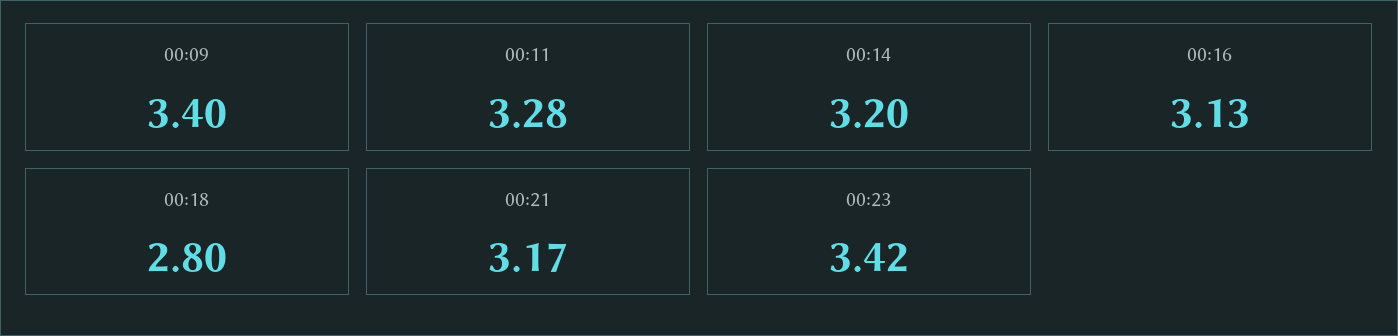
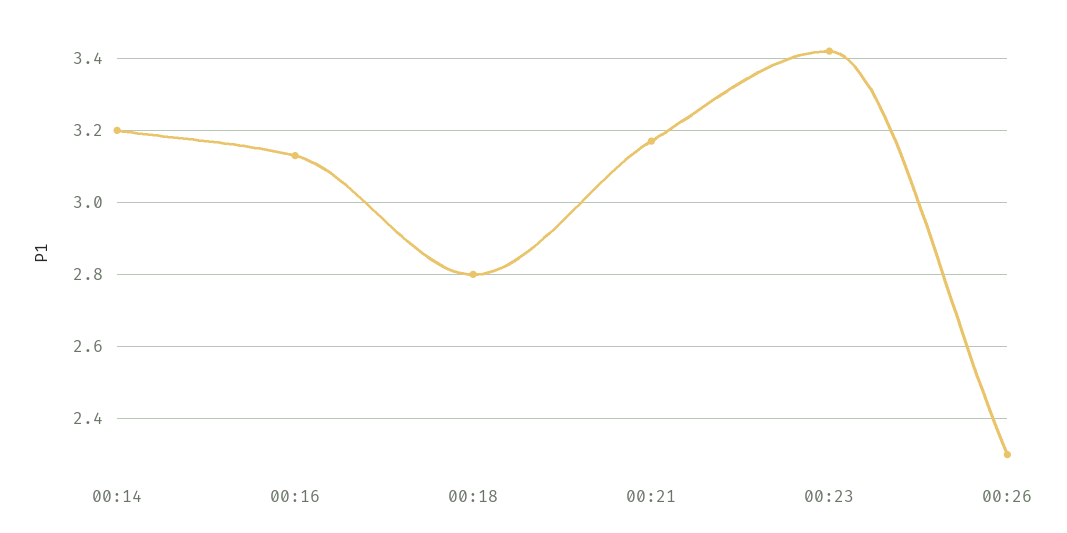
00:09: 3.4 -> none
00:11: 3.28 -> none
00:26: none -> 2.3

